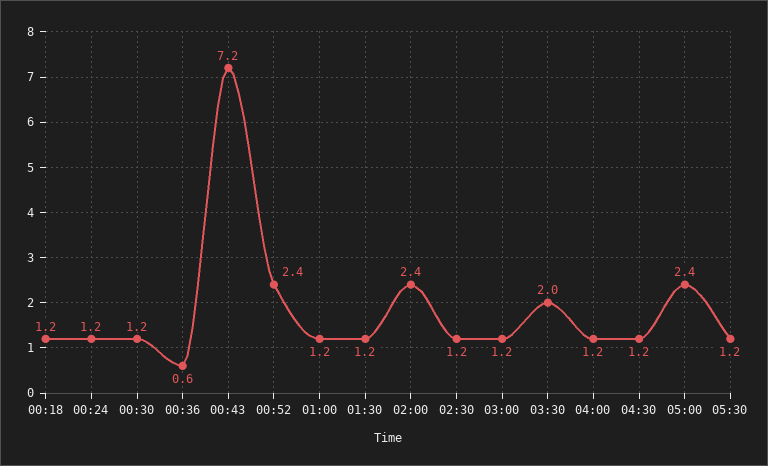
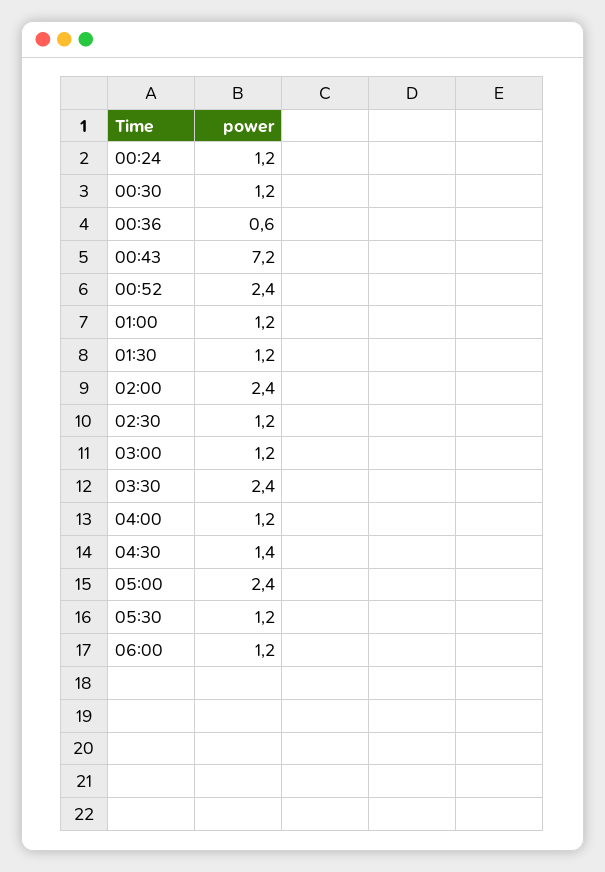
00:18: 1.2 -> none
03:30: 2 -> 2.4
04:30: 1.2 -> 1.4
06:00: none -> 1.2

